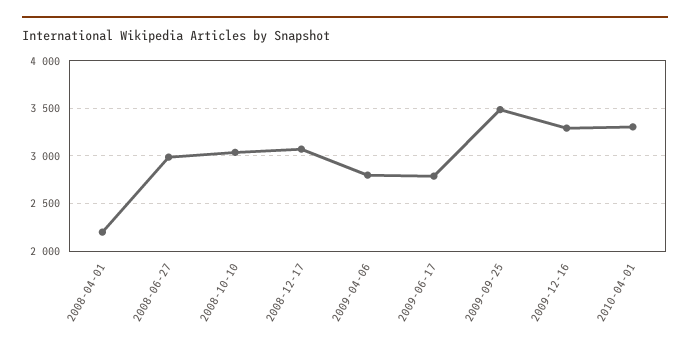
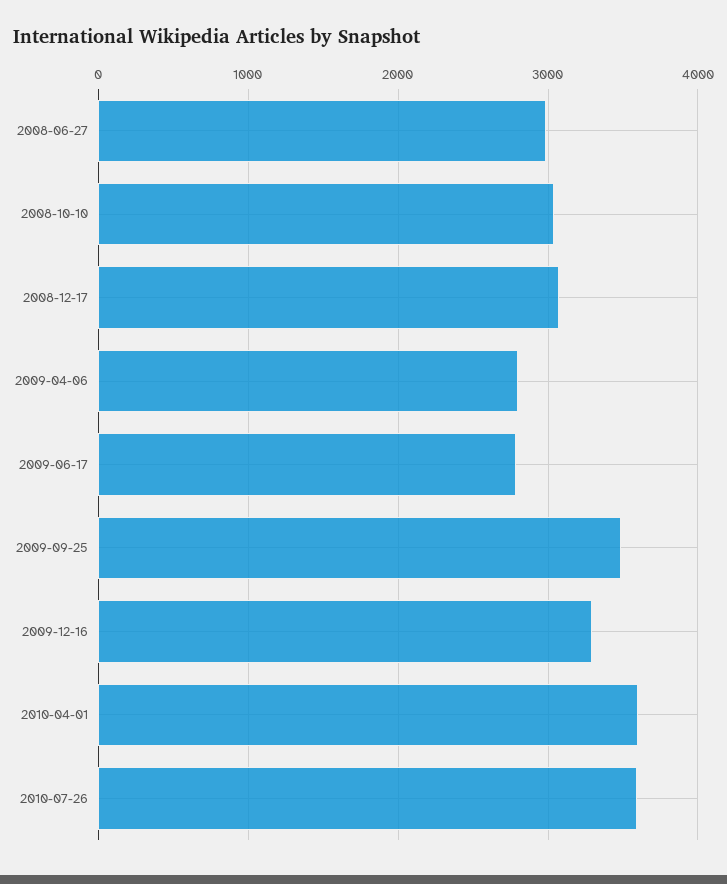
2008-04-01: 2200 -> none
2010-04-01: 3300 -> 3600
2010-07-26: none -> 3600

